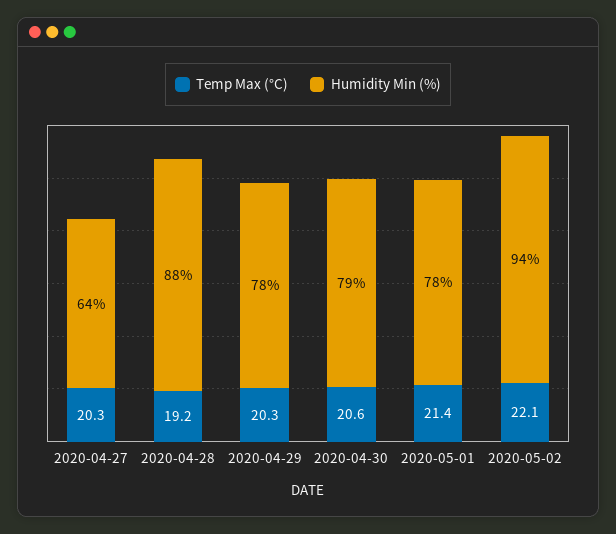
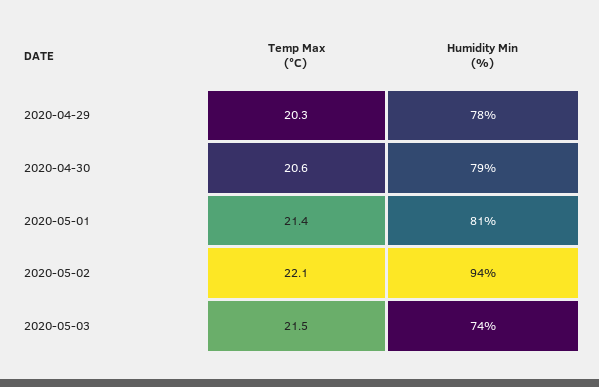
Temp Max (°C), 2020-04-27: 20.3 -> none
Humidity Min (%), 2020-04-27: 64 -> none
Temp Max (°C), 2020-04-28: 19.2 -> none
Humidity Min (%), 2020-04-28: 88 -> none
Humidity Min (%), 2020-05-01: 78 -> 81
Temp Max (°C), 2020-05-03: none -> 21.5
Humidity Min (%), 2020-05-03: none -> 74

